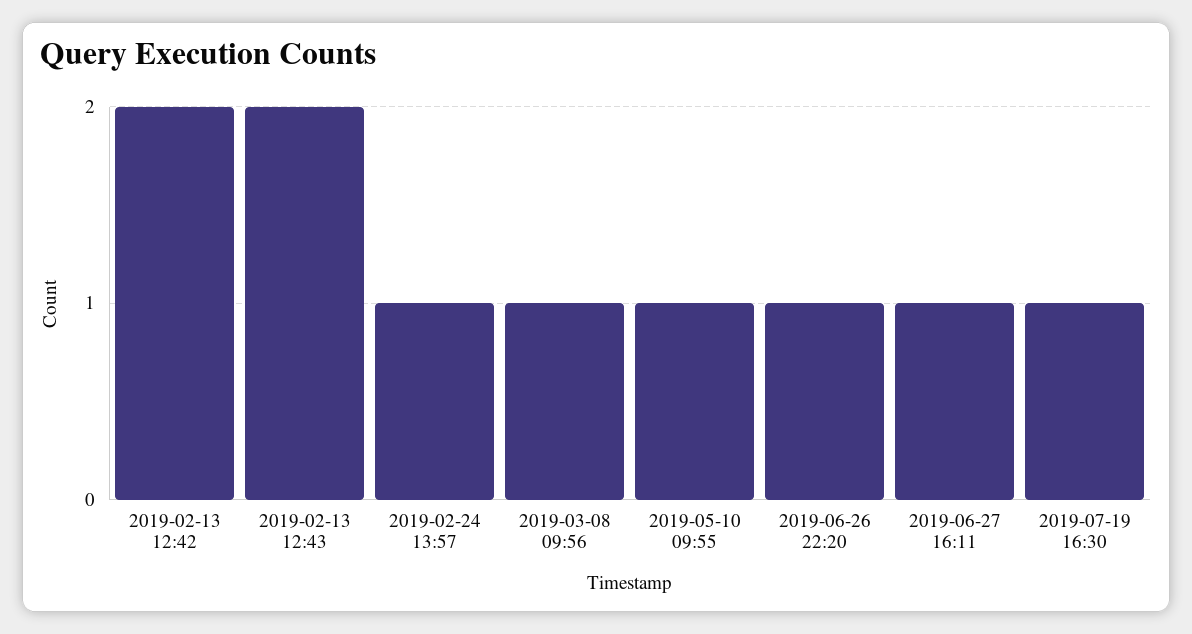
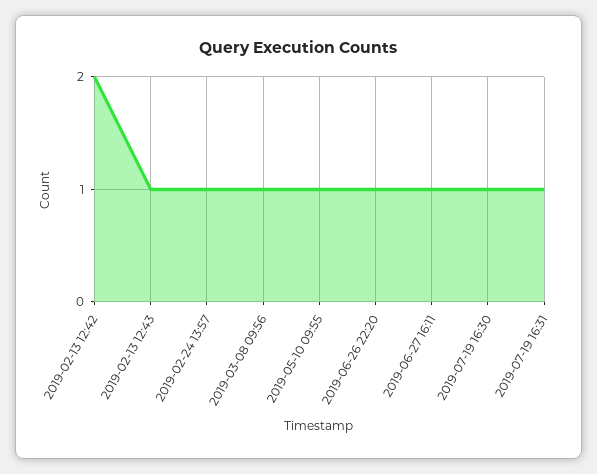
2019-02-13 12:43: 2 -> 1
2019-07-19 16:31: none -> 1

